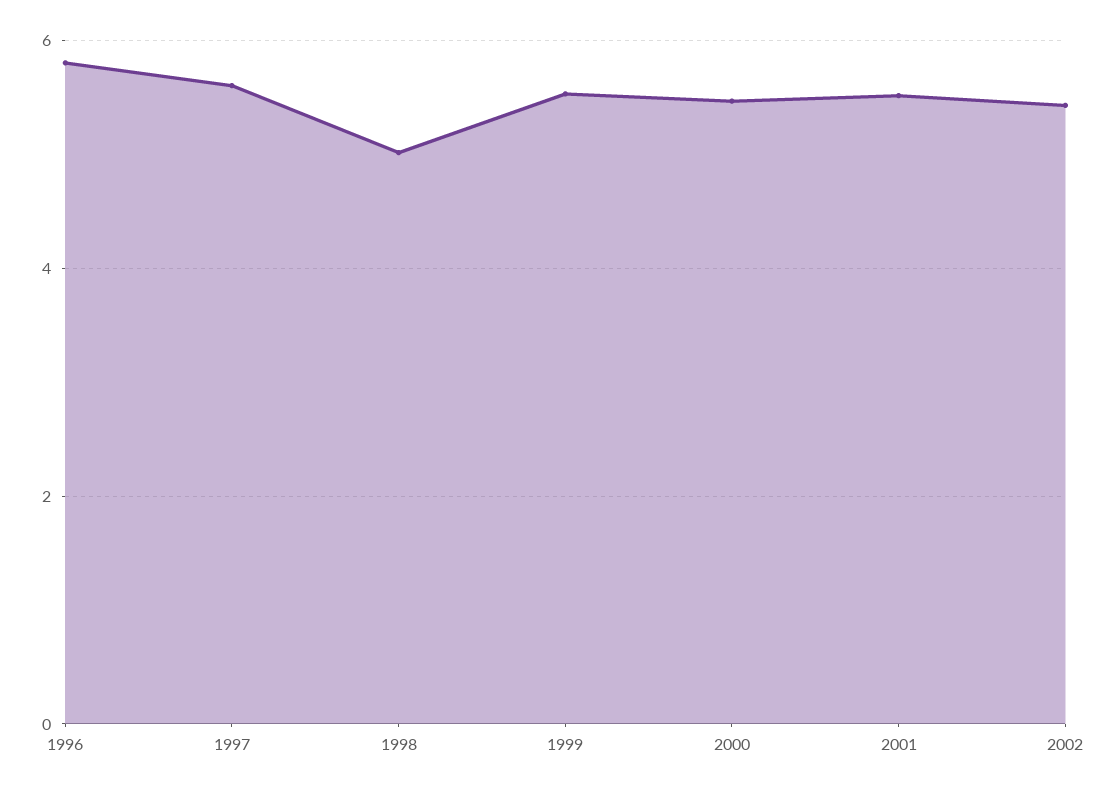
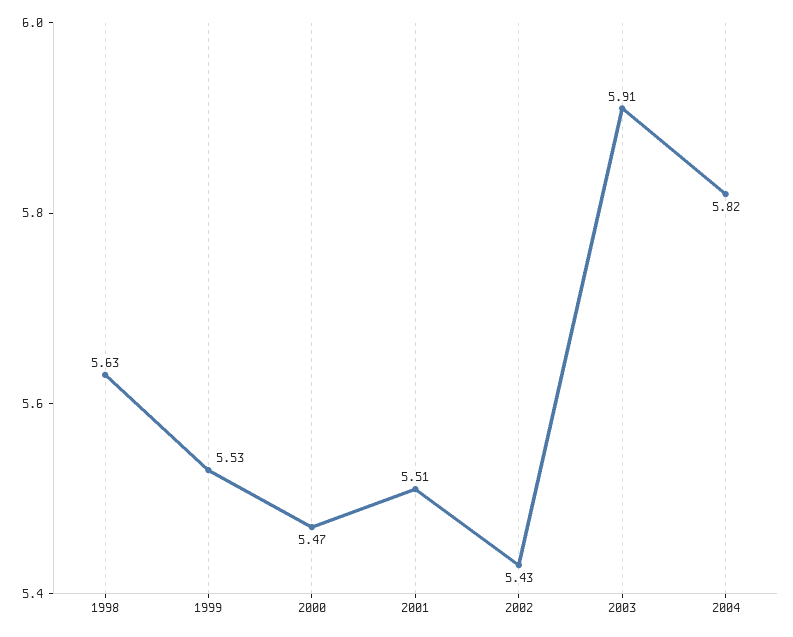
1996: 5.8 -> none
1997: 5.6 -> none
1998: 5 -> 5.63
2003: none -> 5.91
2004: none -> 5.82

